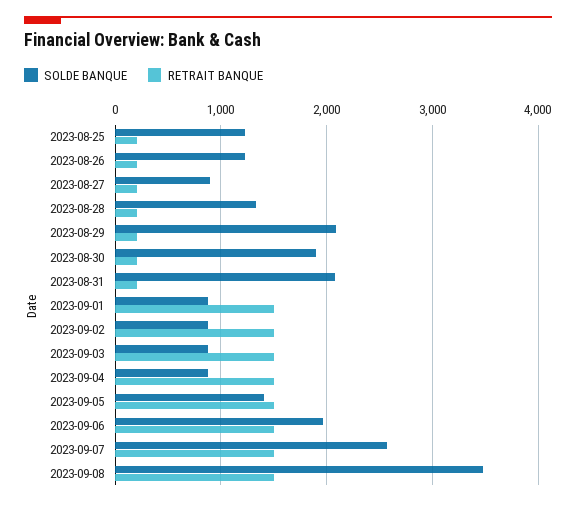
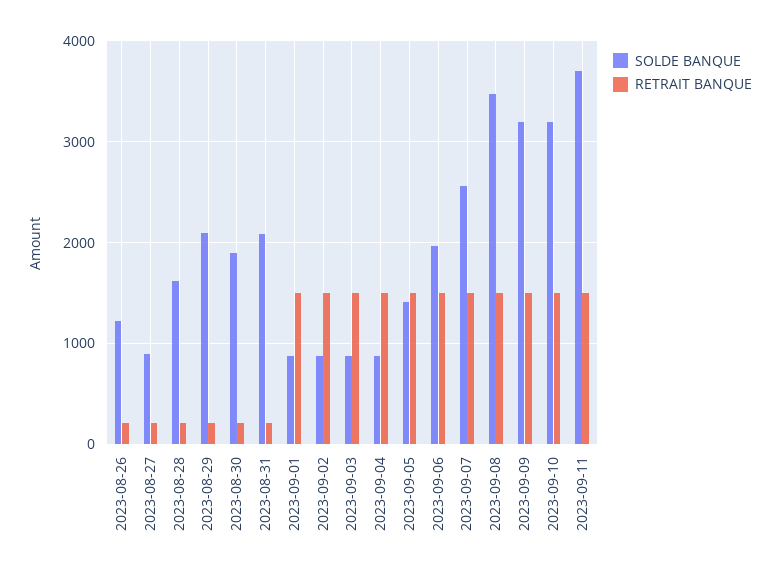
SOLDE BANQUE, 2023-08-25: 1200 -> none
RETRAIT BANQUE, 2023-08-25: 200 -> none
SOLDE BANQUE, 2023-08-28: 1300 -> 1600
SOLDE BANQUE, 2023-09-09: none -> 3200
RETRAIT BANQUE, 2023-09-09: none -> 1500
SOLDE BANQUE, 2023-09-10: none -> 3200
RETRAIT BANQUE, 2023-09-10: none -> 1500
SOLDE BANQUE, 2023-09-11: none -> 3700
RETRAIT BANQUE, 2023-09-11: none -> 1500

